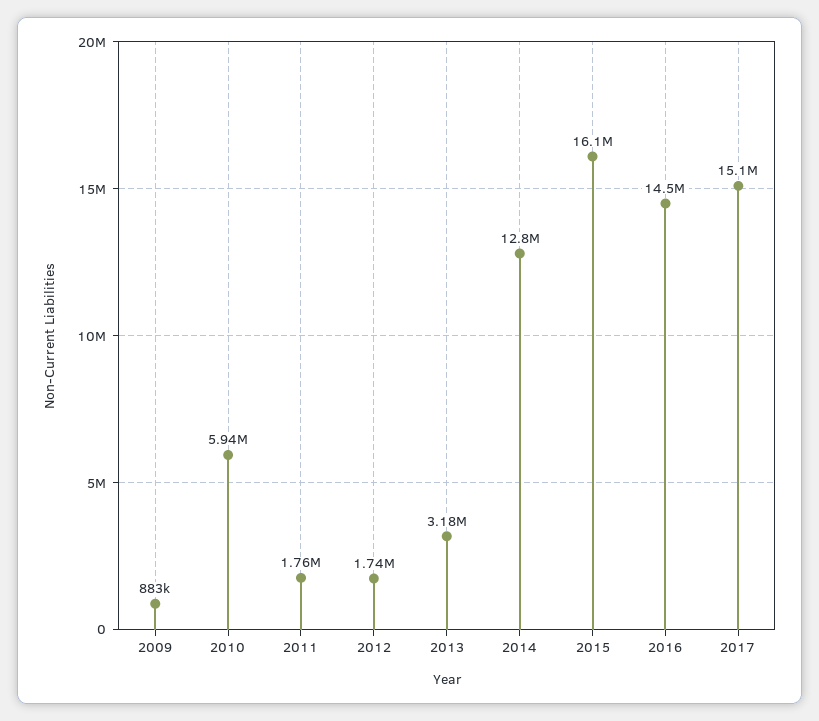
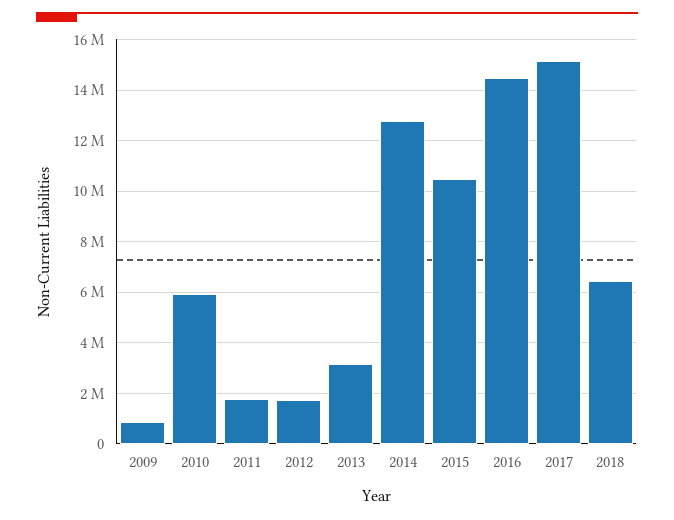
2015: 16100000 -> 10500000
2018: none -> 6500000

